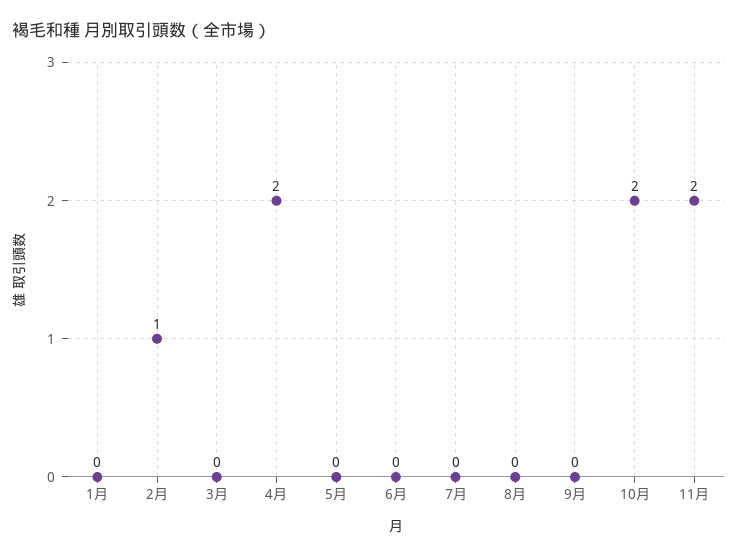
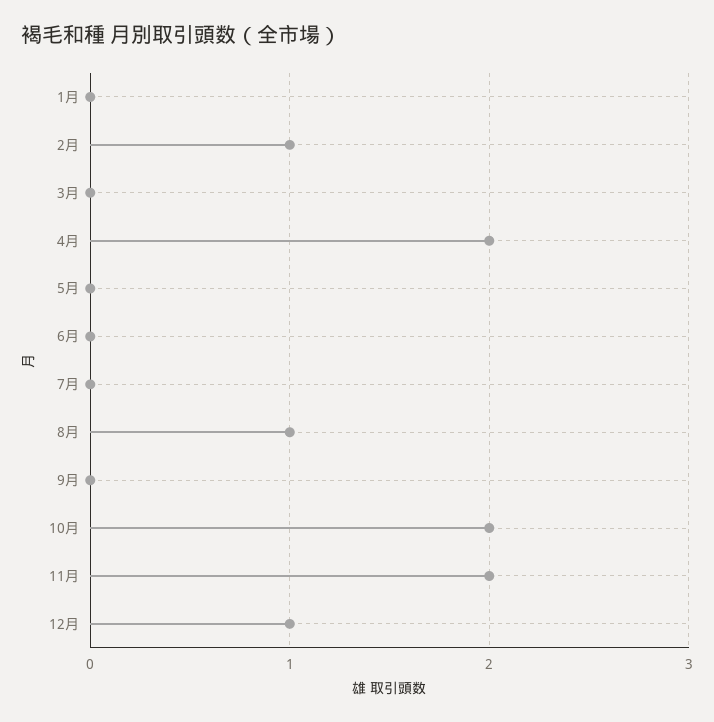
8月: 0 -> 1
12月: none -> 1

